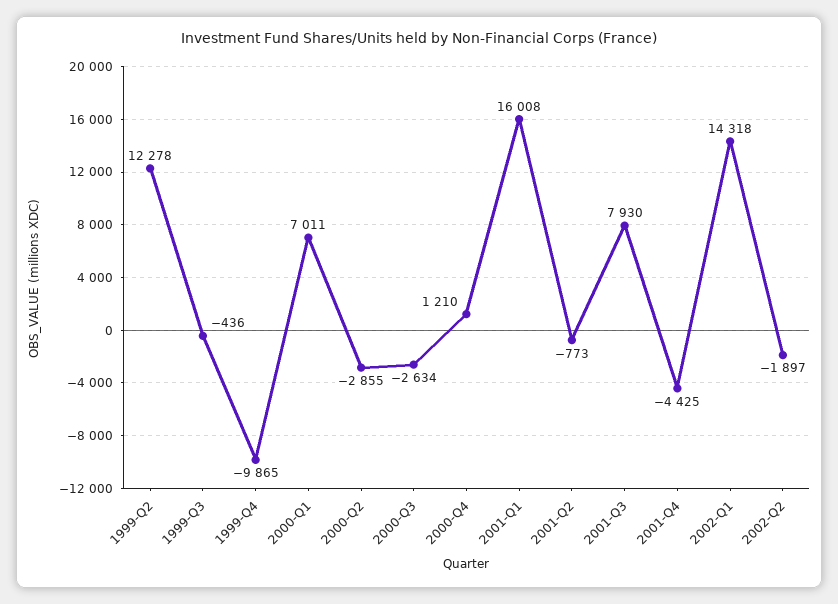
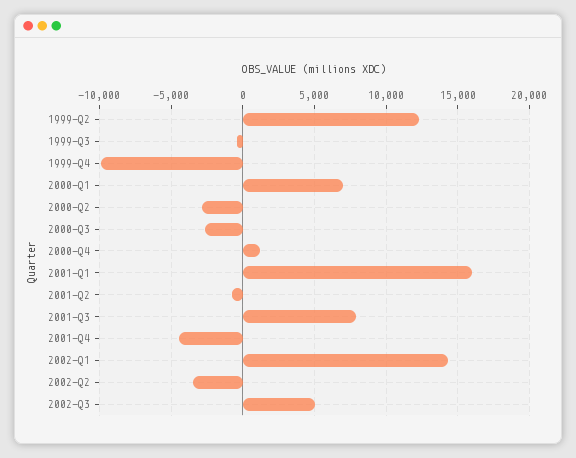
2002-Q2: -1897 -> -3500
2002-Q3: none -> 5000

